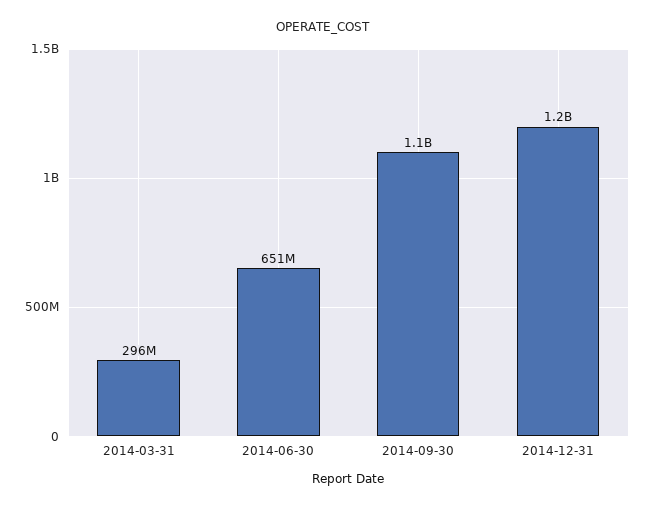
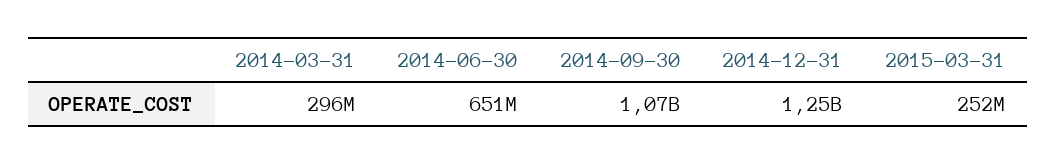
2015-03-31: none -> 252000000

